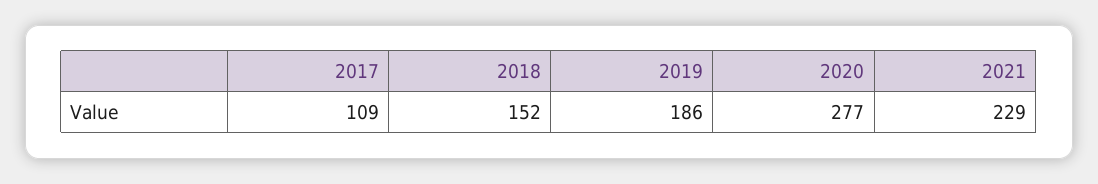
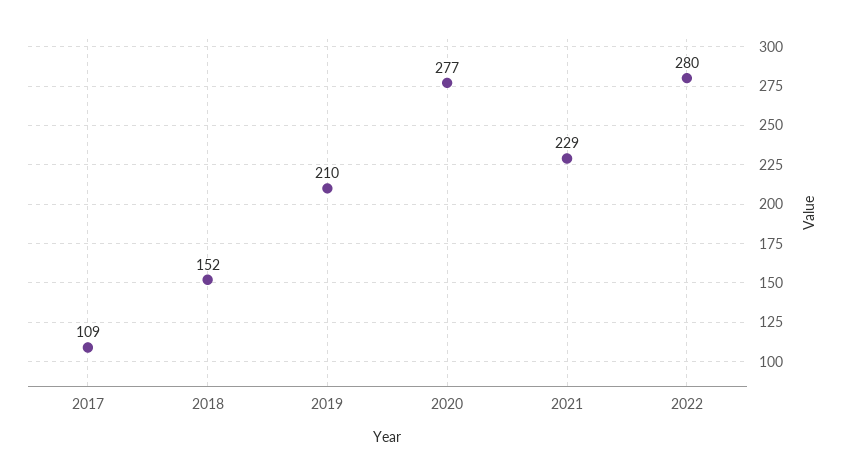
2019: 186 -> 210
2022: none -> 280

